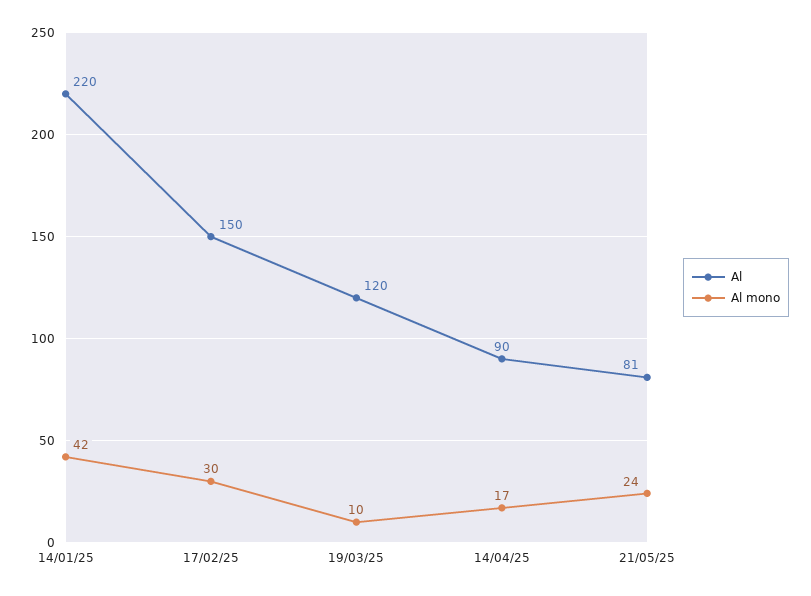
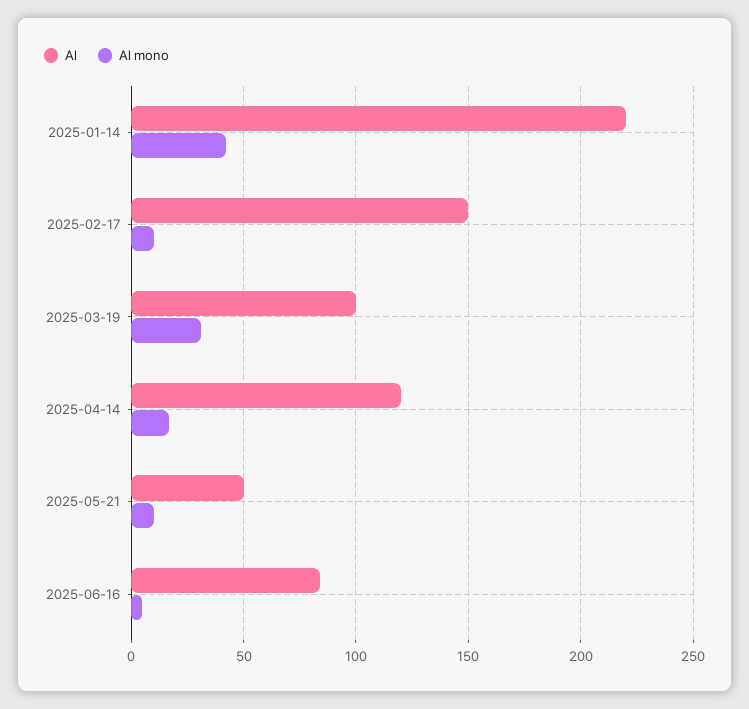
Al mono, 17/02/25: 30 -> 10
Al, 19/03/25: 120 -> 100
Al mono, 19/03/25: 10 -> 30
Al, 14/04/25: 90 -> 120
Al, 21/05/25: 81 -> 50
Al mono, 21/05/25: 24 -> 10
Al, 2025-06-16: none -> 85
Al mono, 2025-06-16: none -> 5

